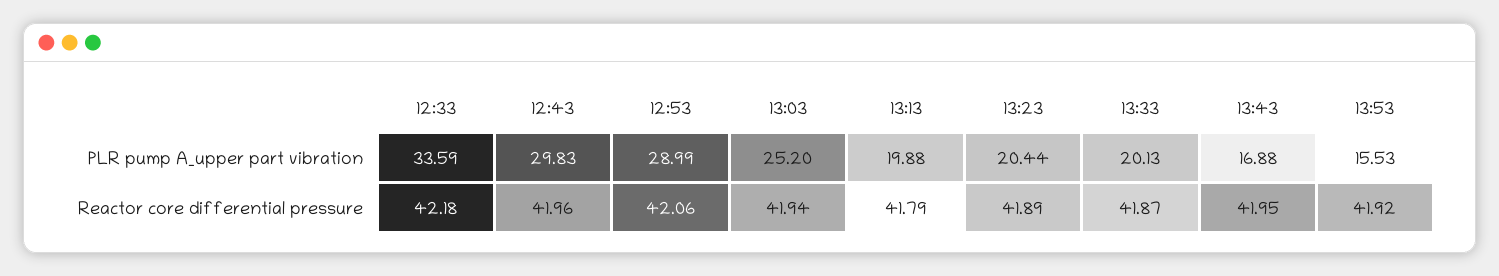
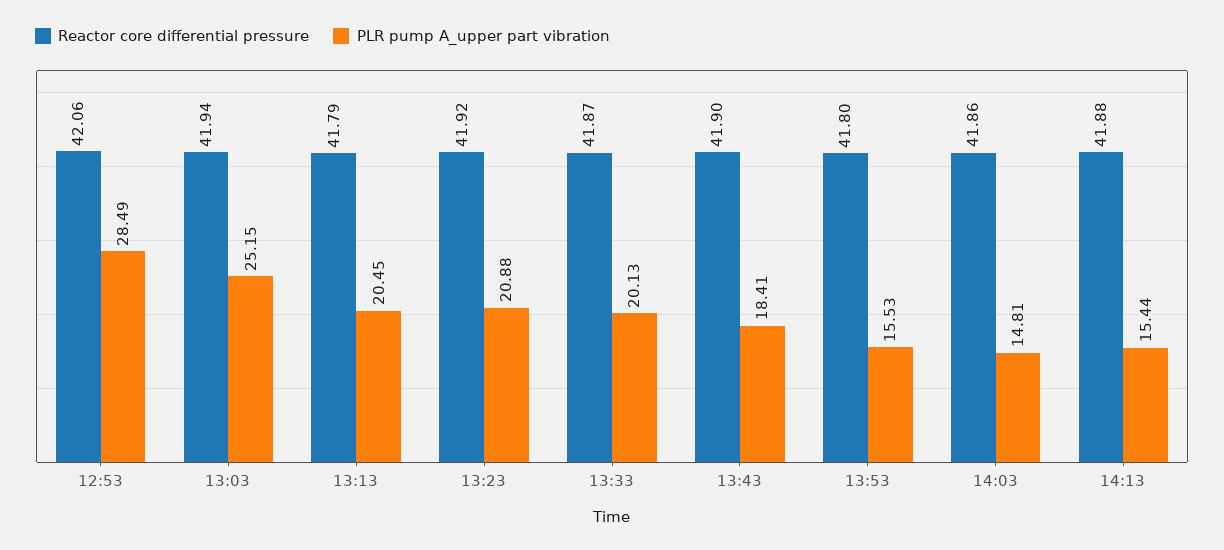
PLR pump A_upper part vibration, 12:33: 33.59 -> none
PLR pump A_upper part vibration, 12:43: 29.83 -> none
PLR pump A_upper part vibration, 12:53: 28.99 -> 28.49
PLR pump A_upper part vibration, 13:03: 25.2 -> 25.15
PLR pump A_upper part vibration, 13:13: 19.88 -> 20.45
PLR pump A_upper part vibration, 13:23: 20.44 -> 20.88
PLR pump A_upper part vibration, 13:43: 16.88 -> 18.41
Reactor core differential pressure, 12:33: 42.18 -> none
Reactor core differential pressure, 12:43: 41.96 -> none
Reactor core differential pressure, 13:23: 41.89 -> 41.92
Reactor core differential pressure, 13:43: 41.95 -> 41.9
Reactor core differential pressure, 13:53: 41.92 -> 41.8
Reactor core differential pressure, 14:03: none -> 41.86
PLR pump A_upper part vibration, 14:03: none -> 14.81
Reactor core differential pressure, 14:13: none -> 41.88
PLR pump A_upper part vibration, 14:13: none -> 15.44

